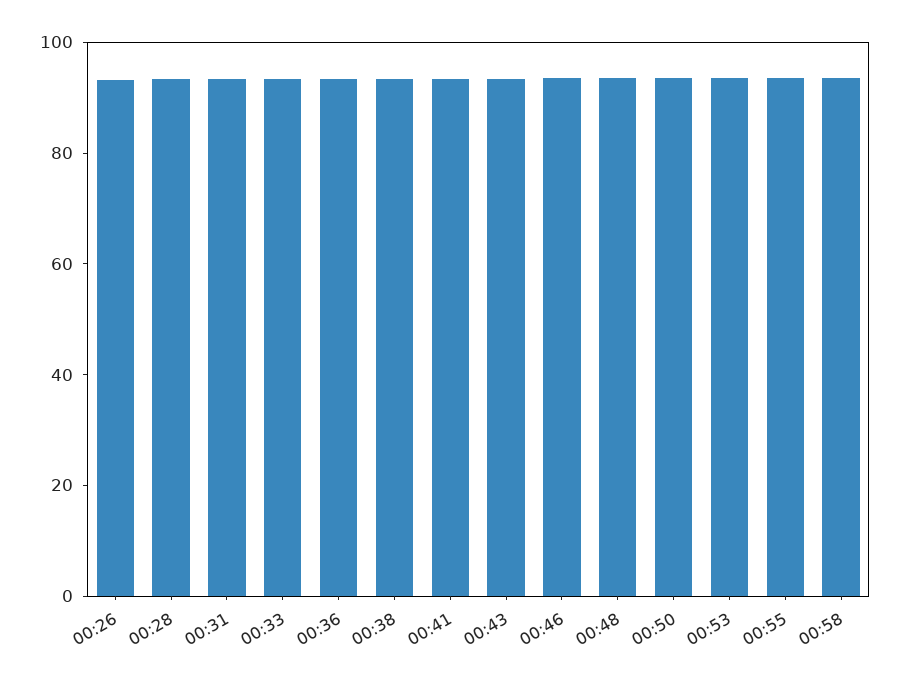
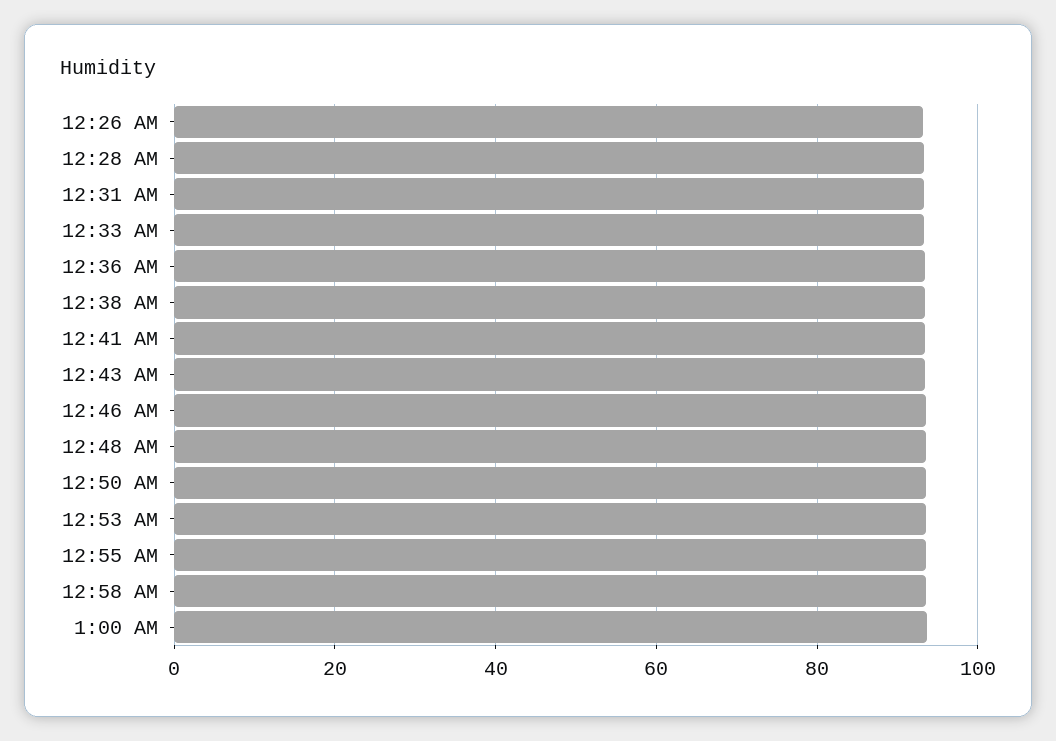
1:00 AM: none -> 94

